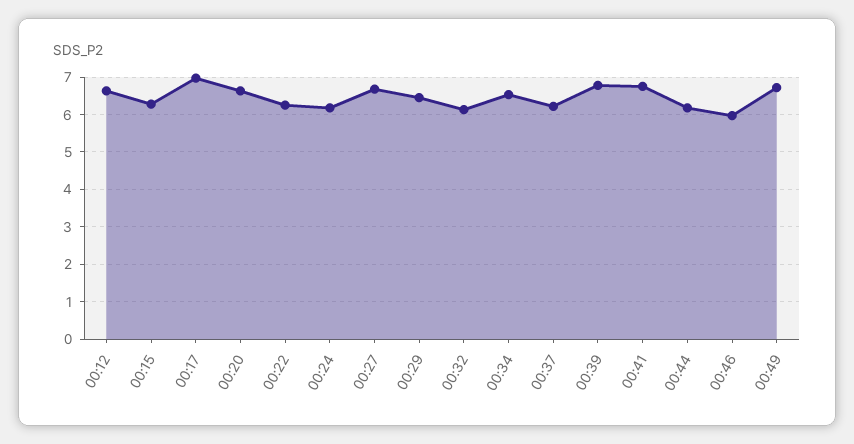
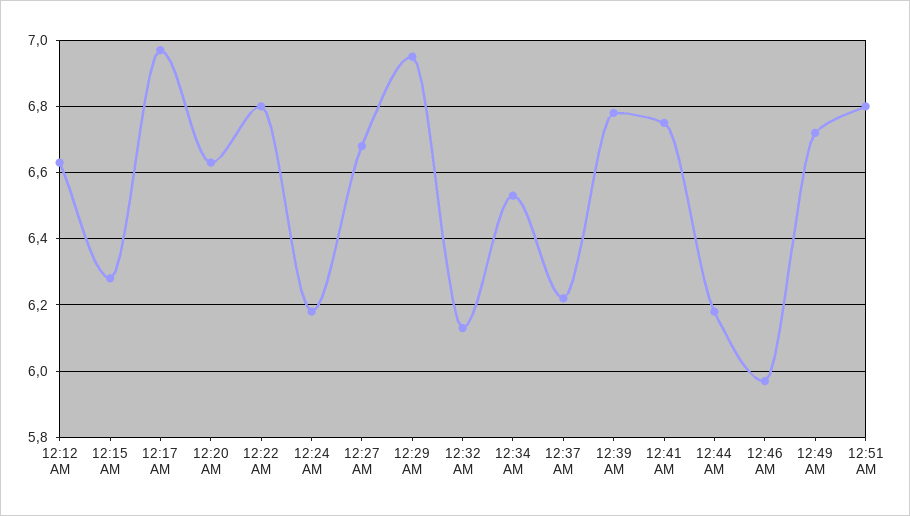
00:22: 6.2 -> 6.8
00:29: 6.4 -> 6.95
12:51 AM: none -> 6.8

